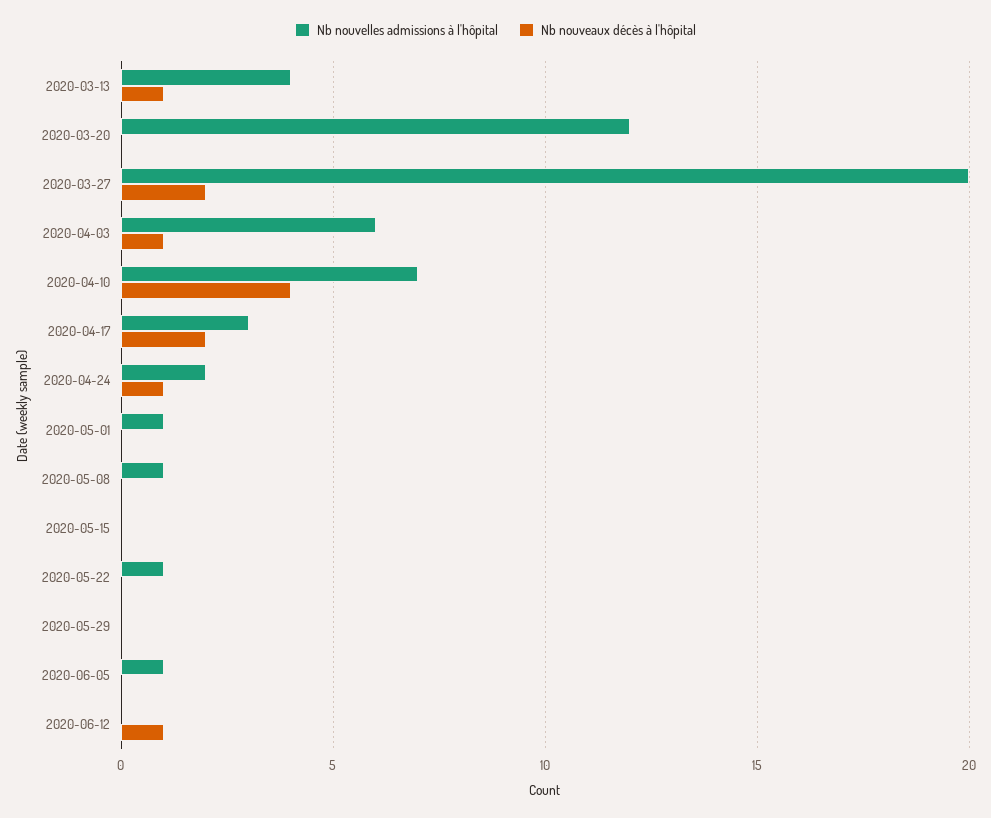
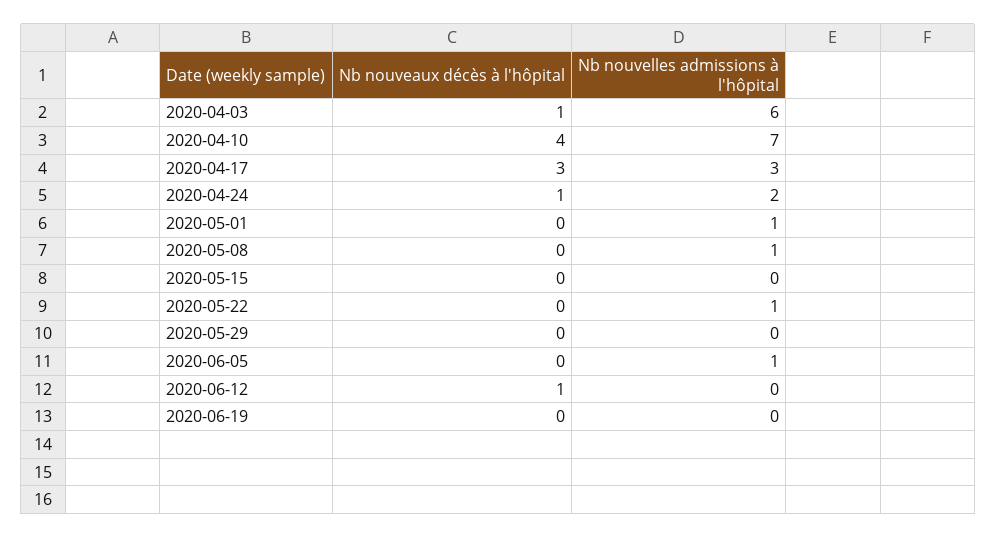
Nb nouvelles admissions à l'hôpital, 2020-03-13: 4 -> none
Nb nouveaux décès à l'hôpital, 2020-03-13: 1 -> none
Nb nouvelles admissions à l'hôpital, 2020-03-20: 12 -> none
Nb nouveaux décès à l'hôpital, 2020-03-20: 0 -> none
Nb nouvelles admissions à l'hôpital, 2020-03-27: 20 -> none
Nb nouveaux décès à l'hôpital, 2020-03-27: 2 -> none
Nb nouveaux décès à l'hôpital, 2020-04-17: 2 -> 3
Nb nouveaux décès à l'hôpital, 2020-06-19: none -> 0
Nb nouvelles admissions à l'hôpital, 2020-06-19: none -> 0

